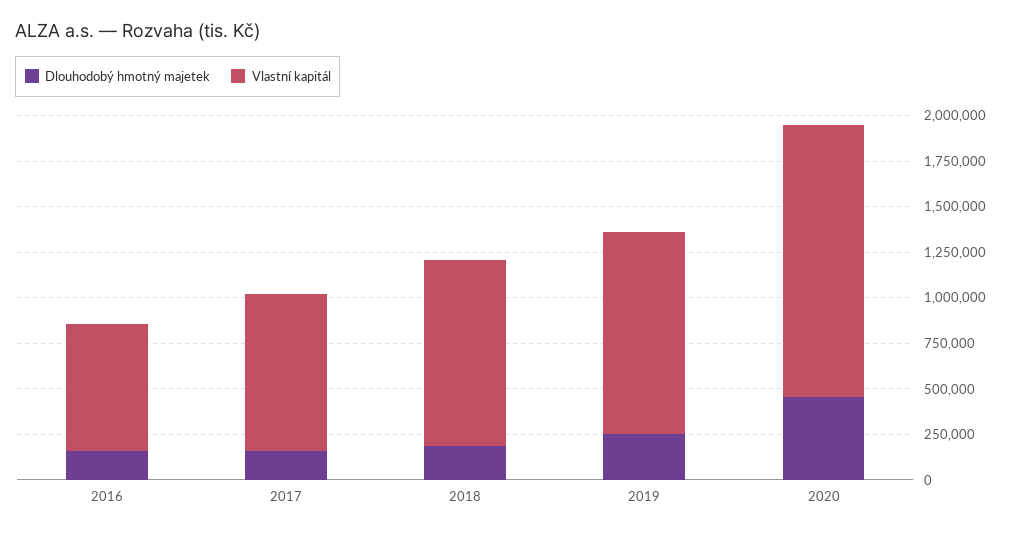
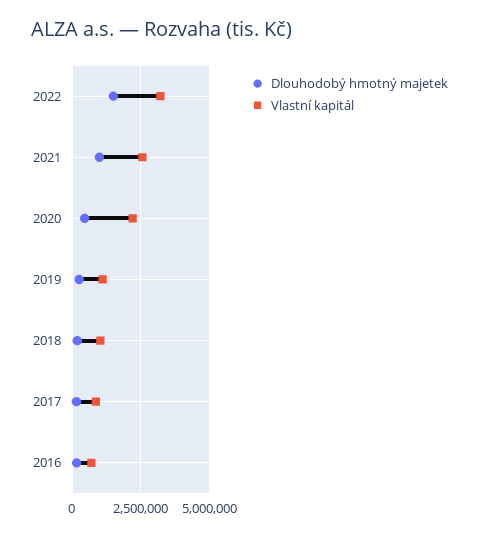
Vlastní kapitál, 2020: 1500000 -> 2250000
Dlouhodobý hmotný majetek, 2022: none -> 1500000
Vlastní kapitál, 2022: none -> 3250000
Dlouhodobý hmotný majetek, 2021: none -> 1000000
Vlastní kapitál, 2021: none -> 2500000

